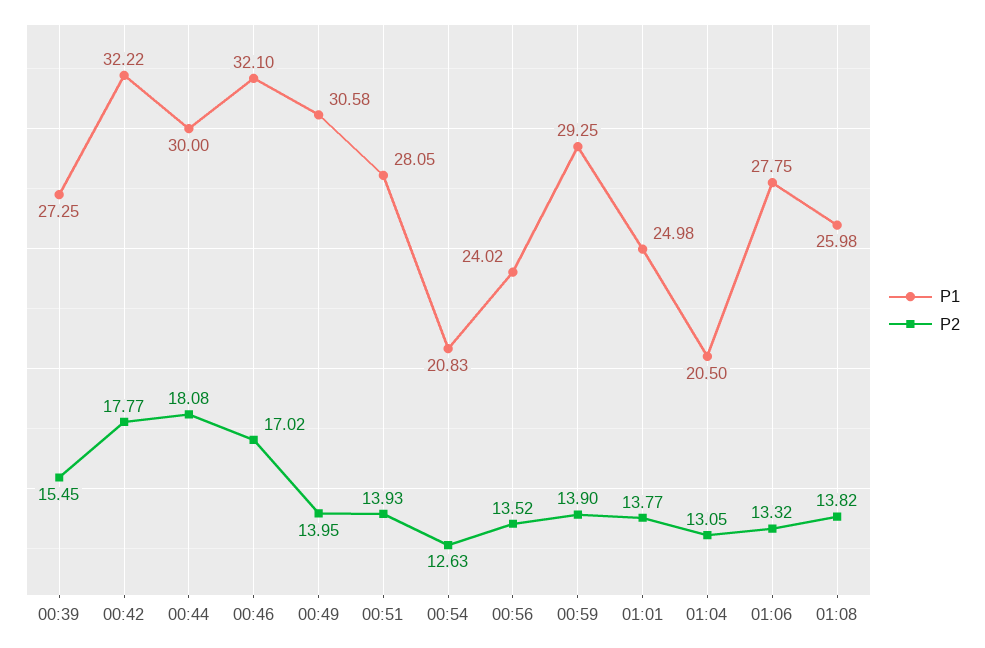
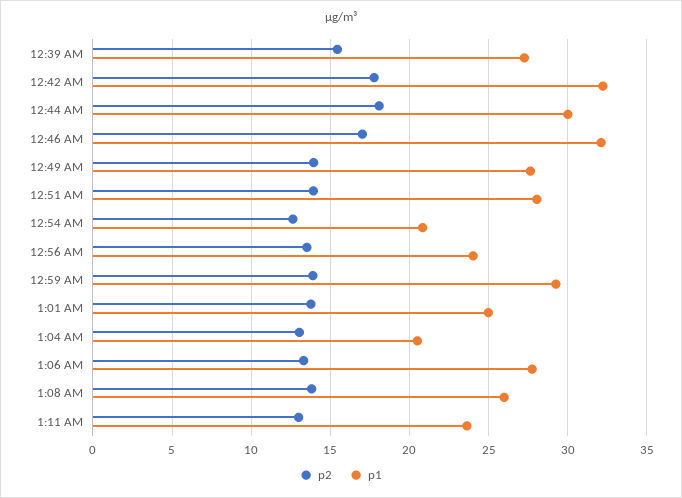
P1, 00:49: 30.58 -> 27.5
P2, 1:11 AM: none -> 13
P1, 1:11 AM: none -> 23.5

